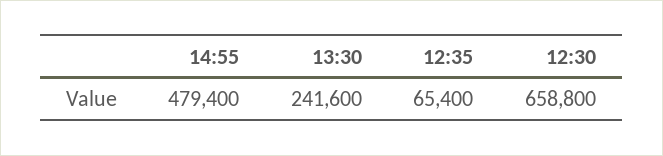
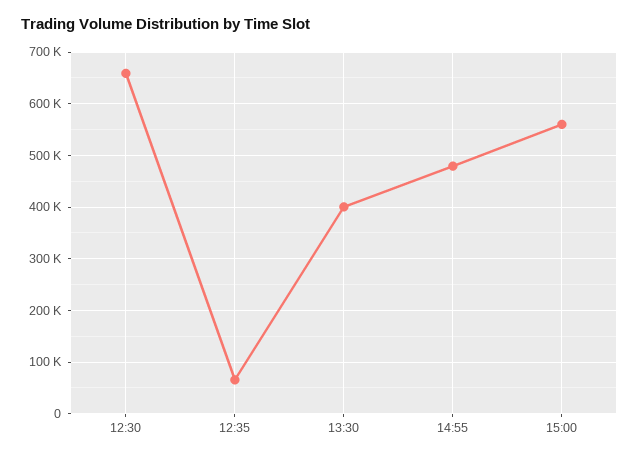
13:30: 241600 -> 400000
15:00: none -> 560000

